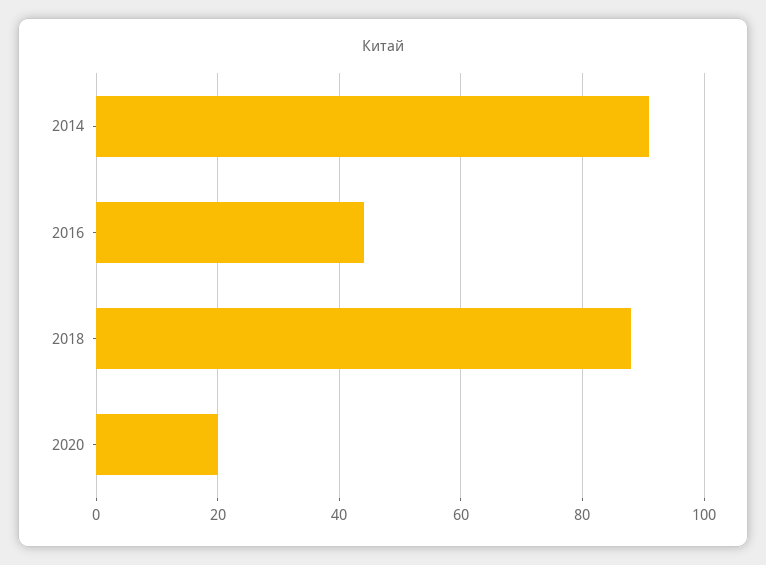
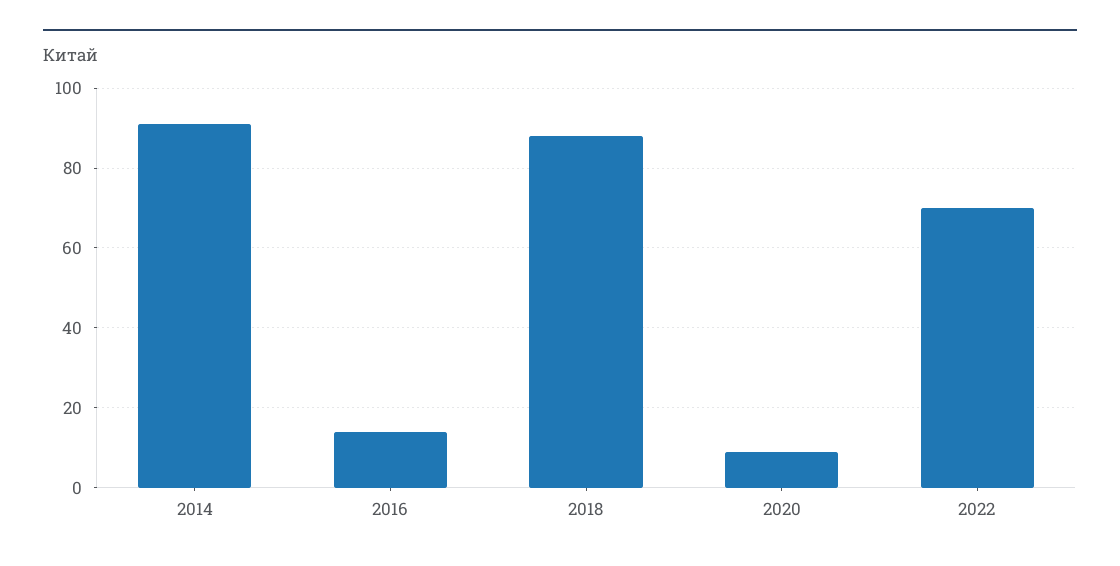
2016: 45 -> 15
2020: 20 -> 10
2022: none -> 70

